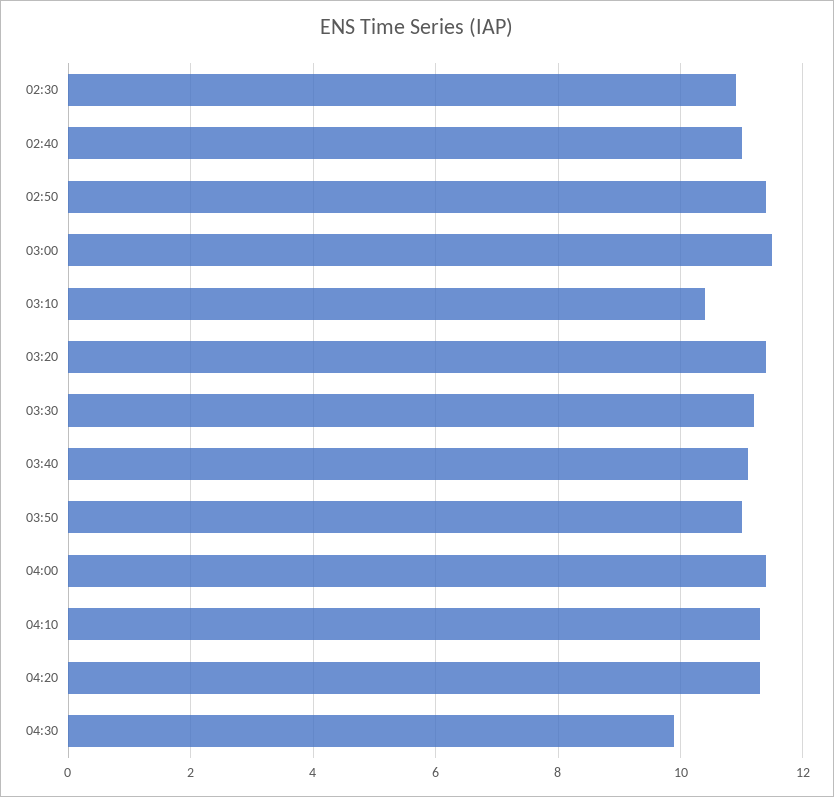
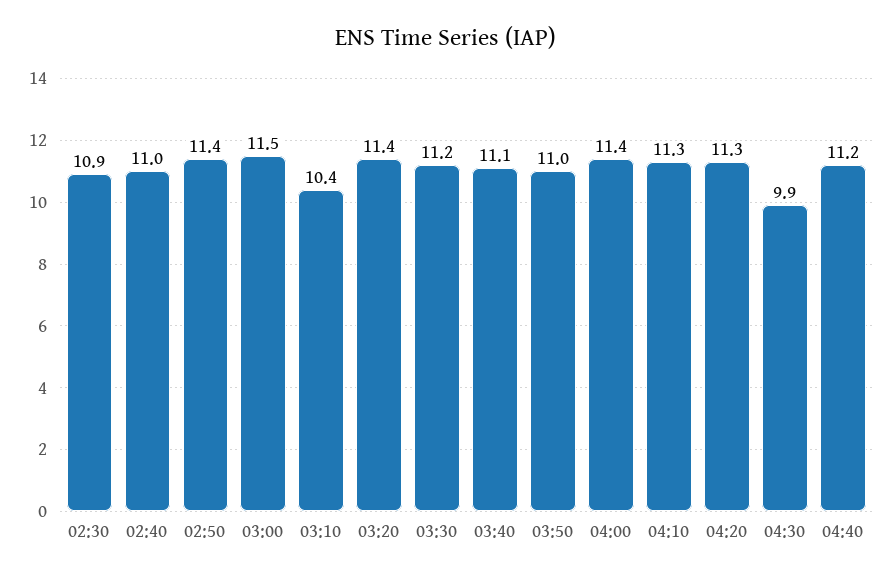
04:40: none -> 11.2

